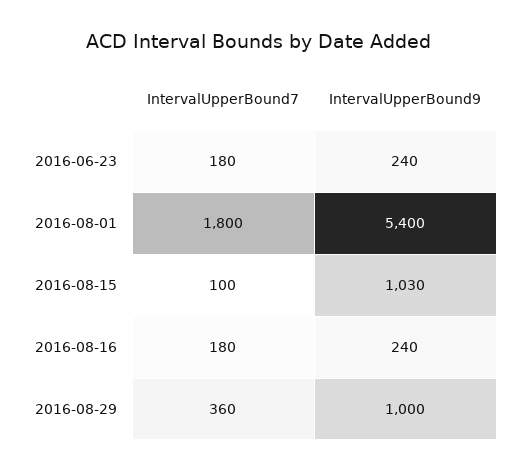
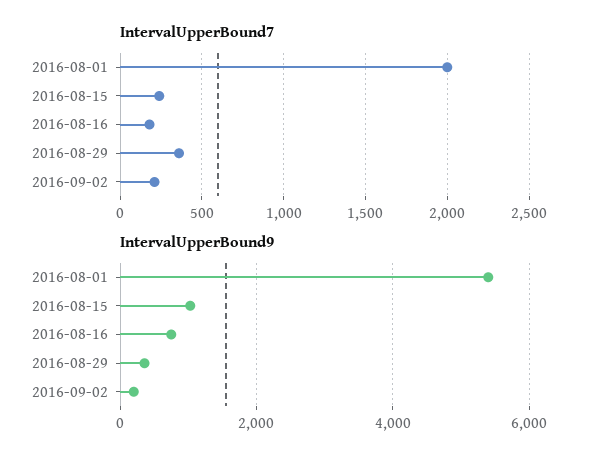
IntervalUpperBound7, 2016-06-23: 180 -> none
IntervalUpperBound9, 2016-06-23: 240 -> none
IntervalUpperBound7, 2016-08-01: 1800 -> 2000
IntervalUpperBound7, 2016-08-15: 100 -> 250
IntervalUpperBound9, 2016-08-16: 240 -> 800
IntervalUpperBound9, 2016-08-29: 1000 -> 400
IntervalUpperBound7, 2016-09-02: none -> 200
IntervalUpperBound9, 2016-09-02: none -> 200

